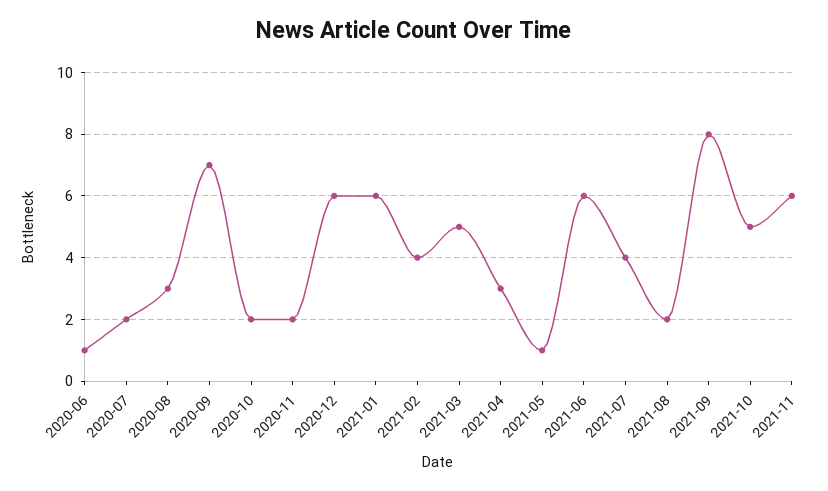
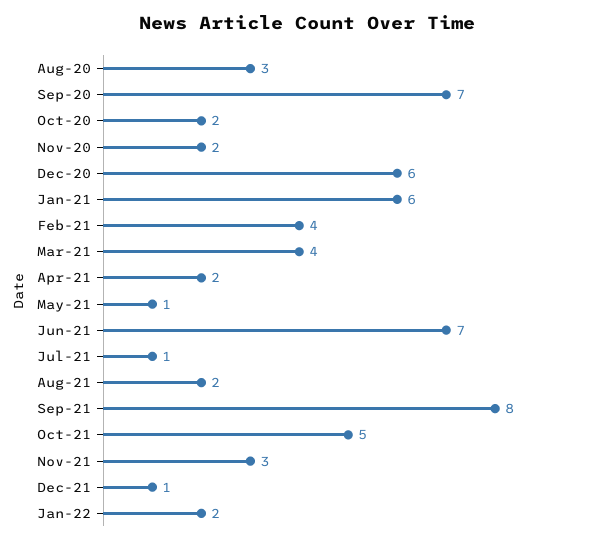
2020-06: 1 -> none
2020-07: 2 -> none
2021-03: 5 -> 4
2021-04: 3 -> 2
2021-06: 6 -> 7
2021-07: 4 -> 1
2021-11: 6 -> 3
Dec-21: none -> 1
Jan-22: none -> 2

